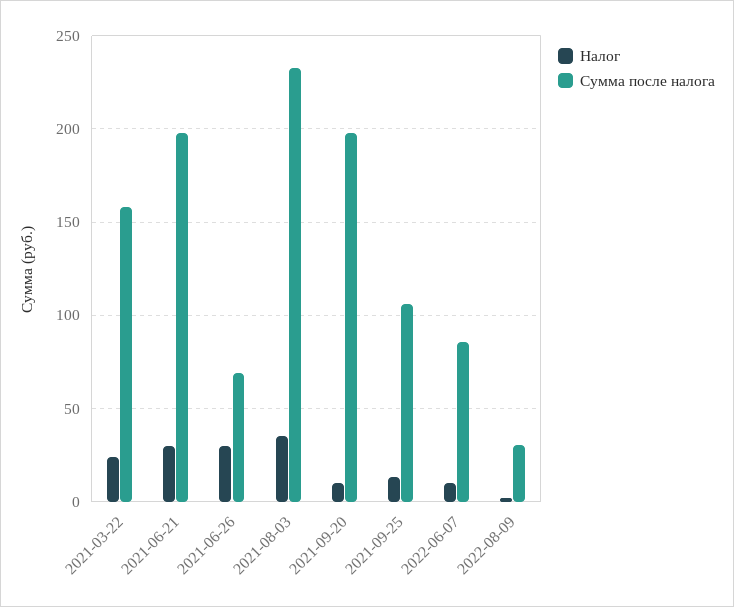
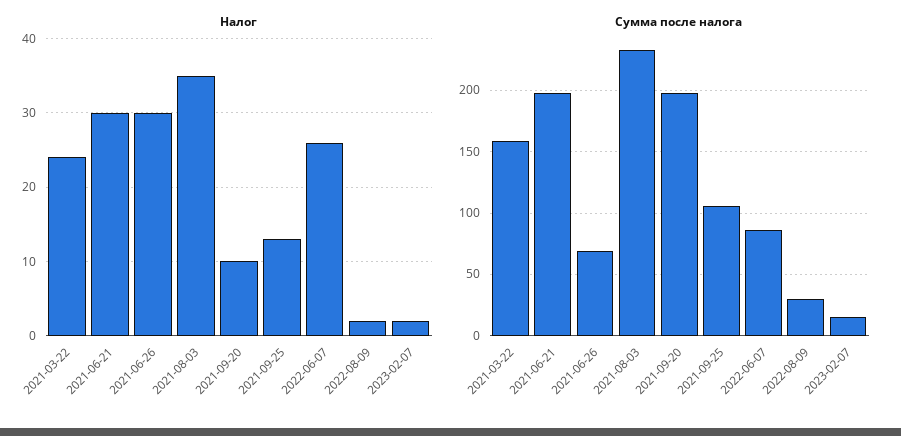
Налог, 2022-06-07: 10 -> 26
Налог, 2023-02-07: none -> 2
Сумма после налога, 2023-02-07: none -> 15

